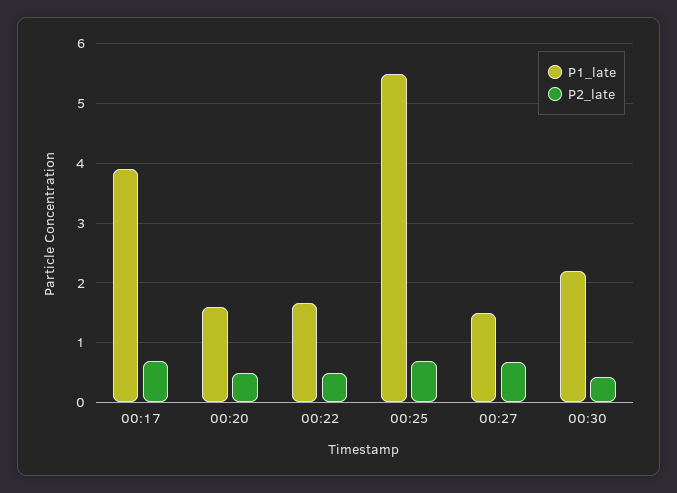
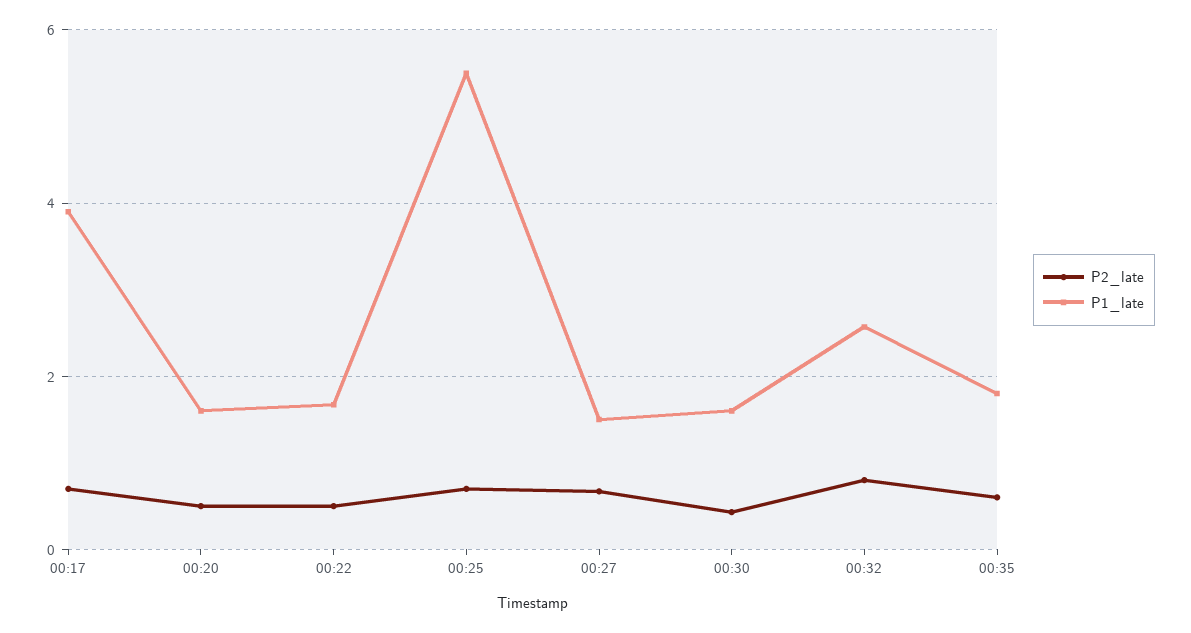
P1_late, 00:30: 2.2 -> 1.6
P2_late, 00:32: none -> 0.8
P1_late, 00:32: none -> 2.6
P2_late, 00:35: none -> 0.6
P1_late, 00:35: none -> 1.8

